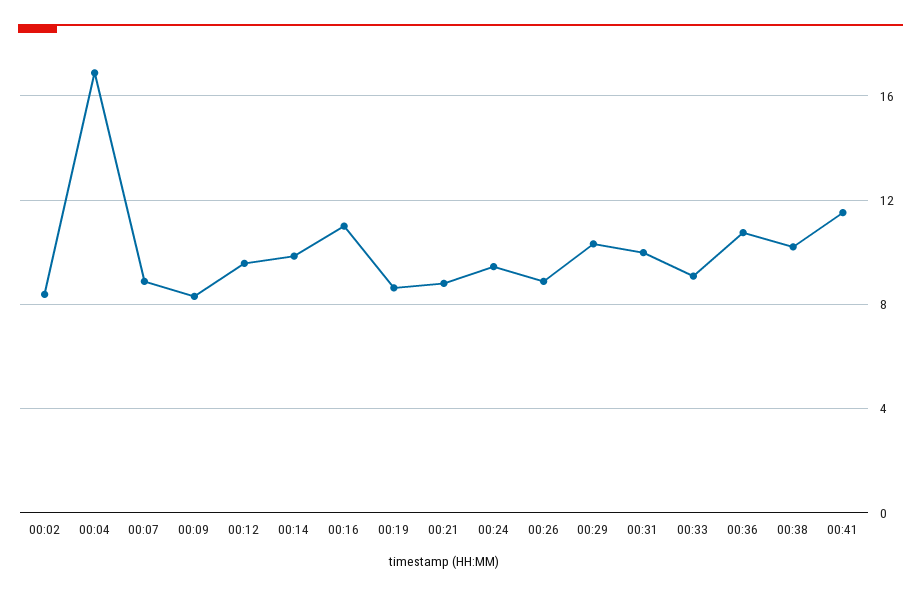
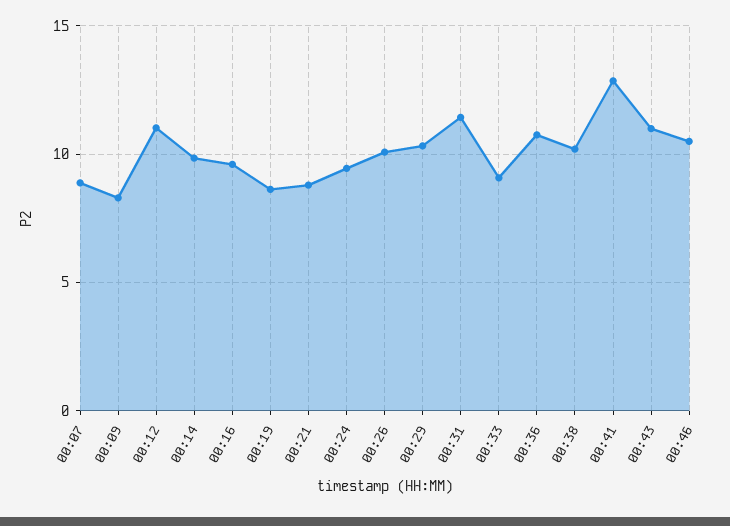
00:02: 8.5 -> none
00:04: 17 -> none
00:12: 9.5 -> 11
00:16: 11 -> 9.5
00:26: 9 -> 10
00:31: 10 -> 11.5
00:41: 11.5 -> 13
00:43: none -> 11
00:46: none -> 10.5

